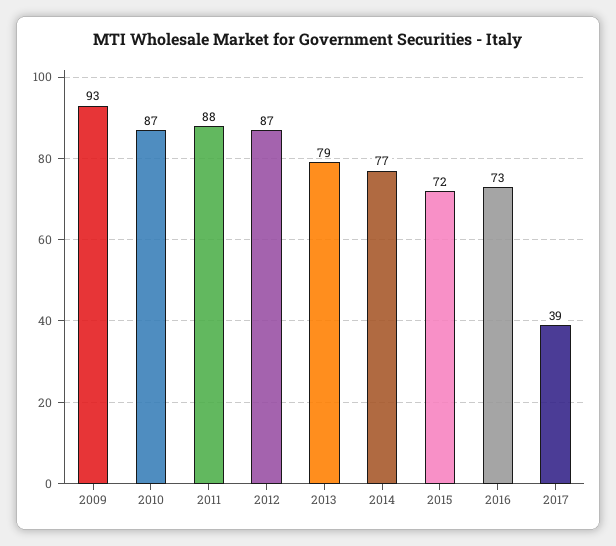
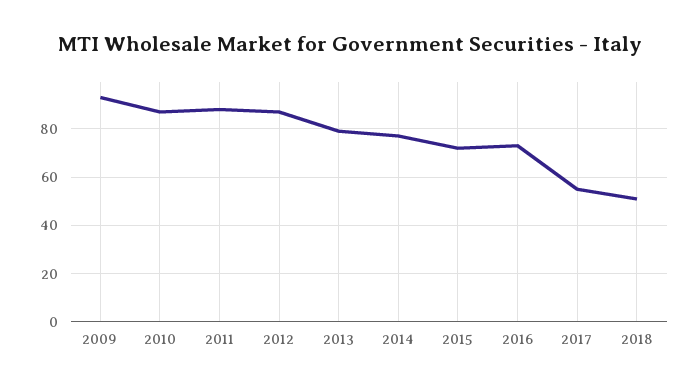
2017: 39 -> 55
2018: none -> 50

